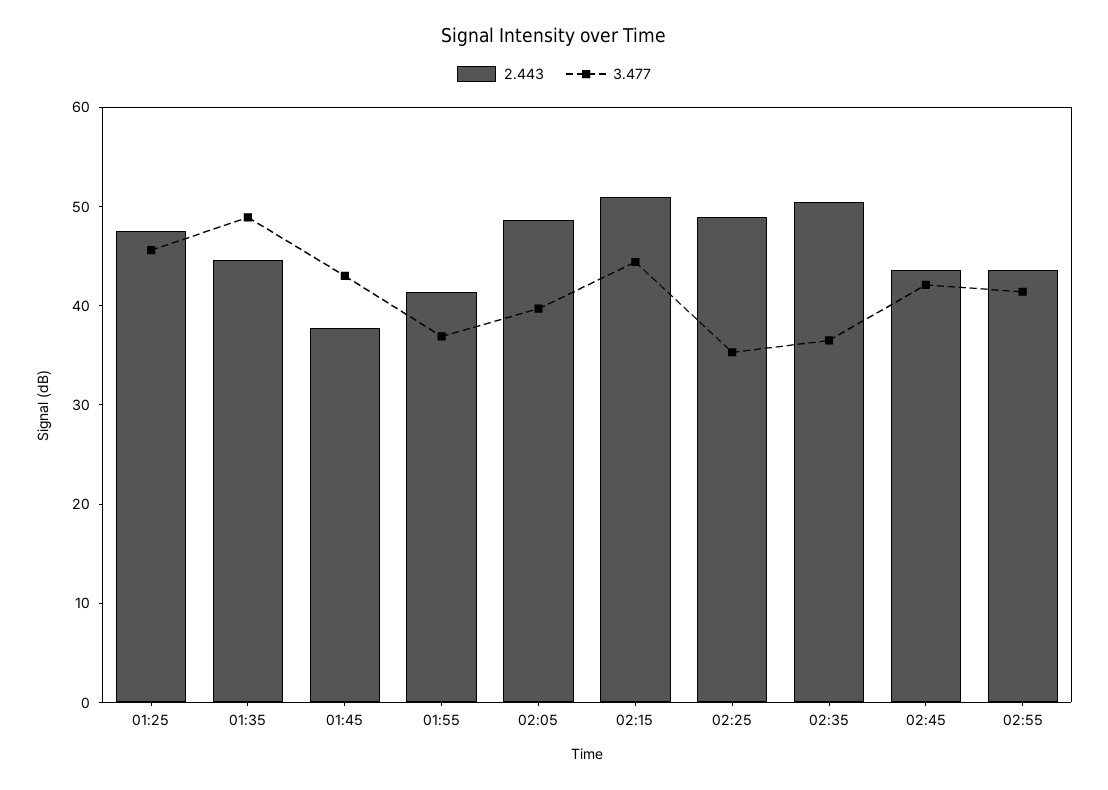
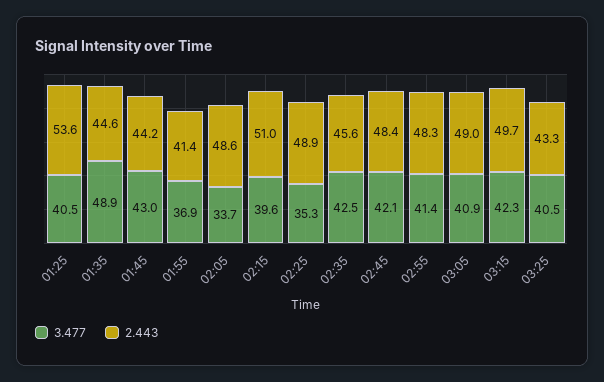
2.443, 01:25: 48 -> 53.6
3.477, 01:25: 46 -> 40.5
2.443, 01:45: 38 -> 44.2
3.477, 02:05: 40 -> 33.7
3.477, 02:15: 44 -> 39.6
2.443, 02:35: 50 -> 45.6
3.477, 02:35: 36 -> 42.5
2.443, 02:45: 44 -> 48.4
2.443, 02:55: 44 -> 48.3
3.477, 03:05: none -> 40.9
2.443, 03:05: none -> 49
3.477, 03:15: none -> 42.3
2.443, 03:15: none -> 49.7
3.477, 03:25: none -> 40.5
2.443, 03:25: none -> 43.3

